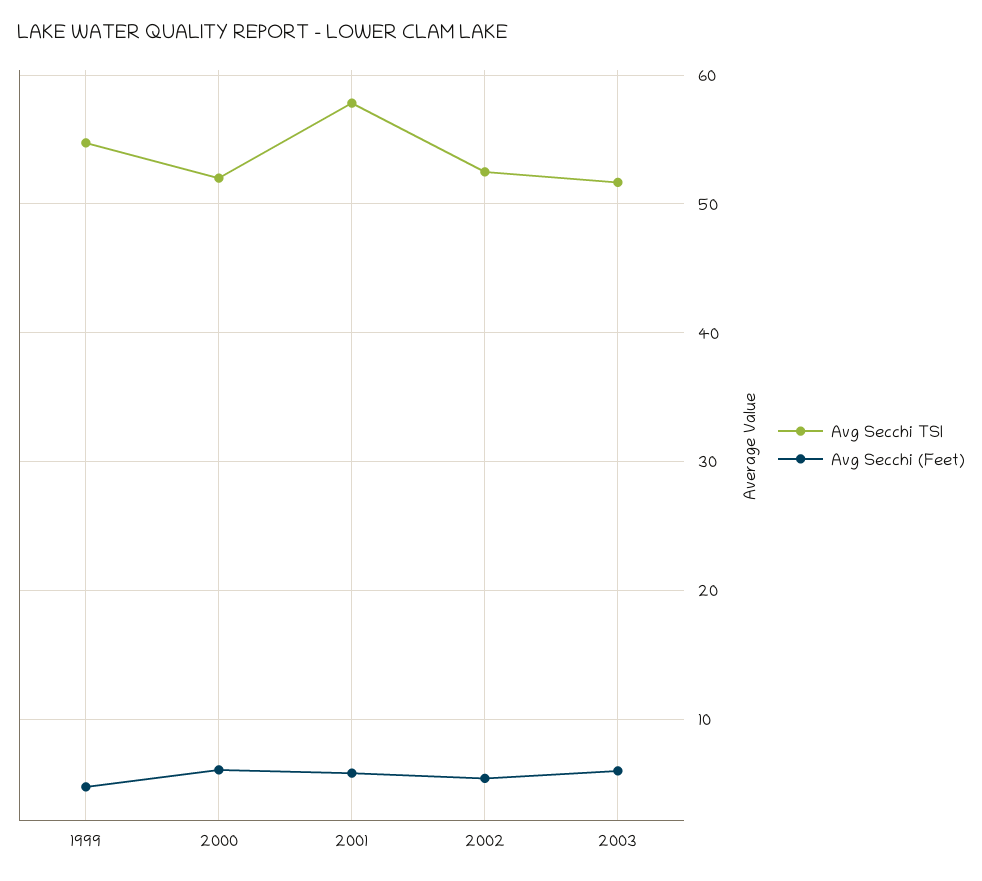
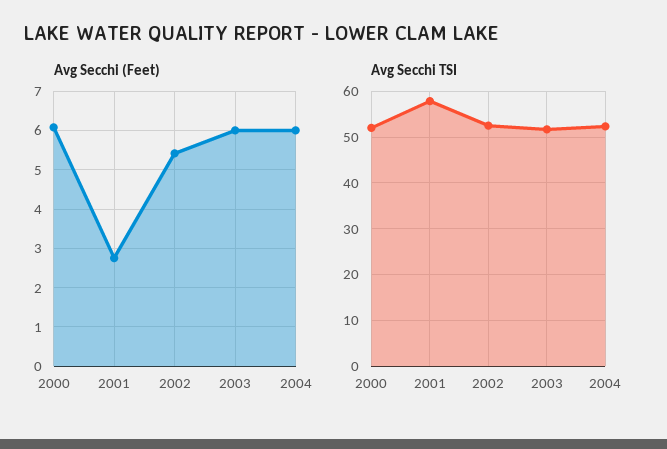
Avg Secchi TSI, 1999: 55 -> none
Avg Secchi (Feet), 1999: 5 -> none
Avg Secchi (Feet), 2001: 6 -> 2.8
Avg Secchi (Feet), 2004: none -> 6
Avg Secchi TSI, 2004: none -> 52

